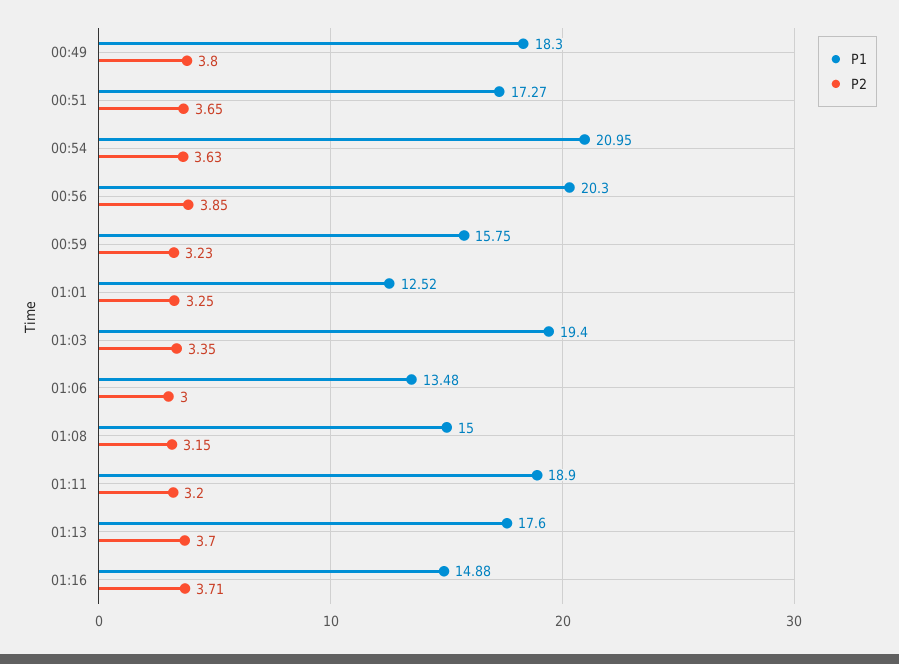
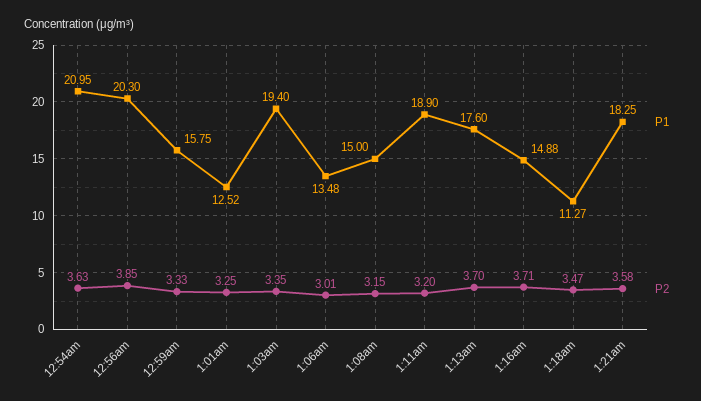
P1, 00:49: 18.3 -> none
P2, 00:49: 3.8 -> none
P1, 00:51: 17.27 -> none
P2, 00:51: 3.65 -> none
P2, 00:59: 3.23 -> 3.33
P2, 01:06: 3 -> 3.01
P1, 1:18am: none -> 11.27
P2, 1:18am: none -> 3.47
P1, 1:21am: none -> 18.25
P2, 1:21am: none -> 3.58

